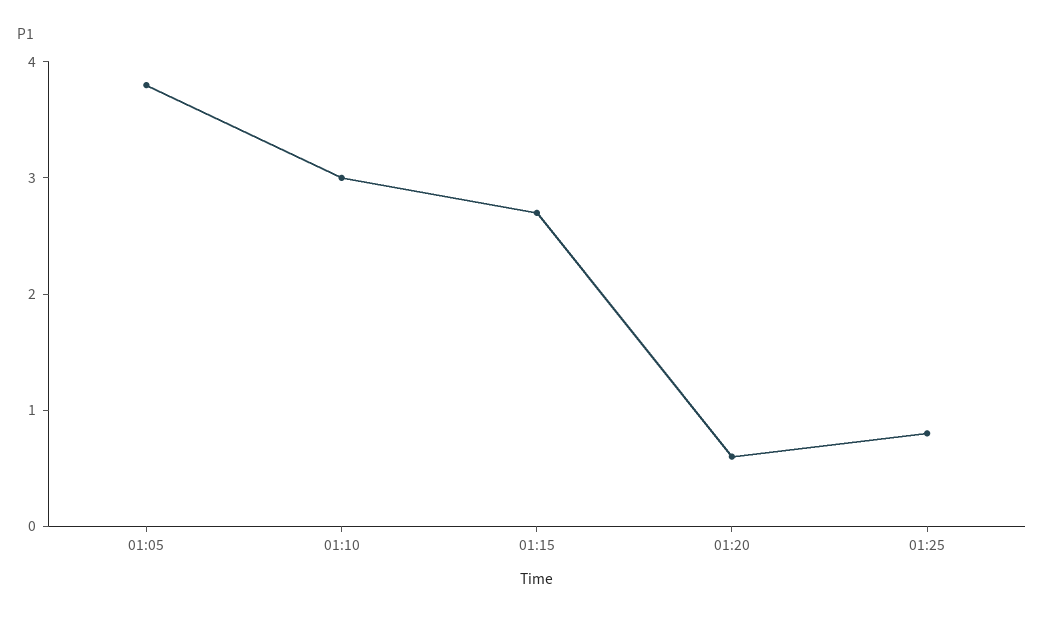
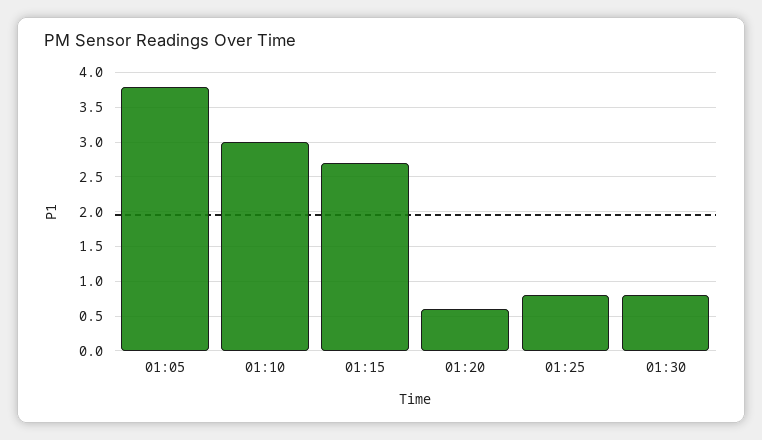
01:30: none -> 0.8

